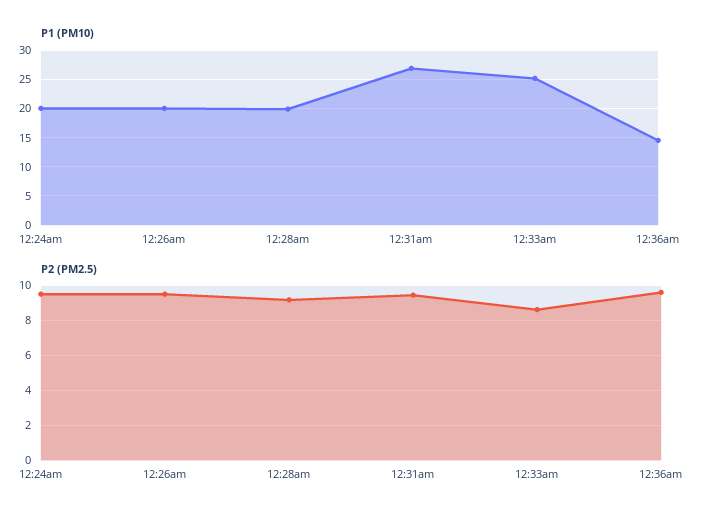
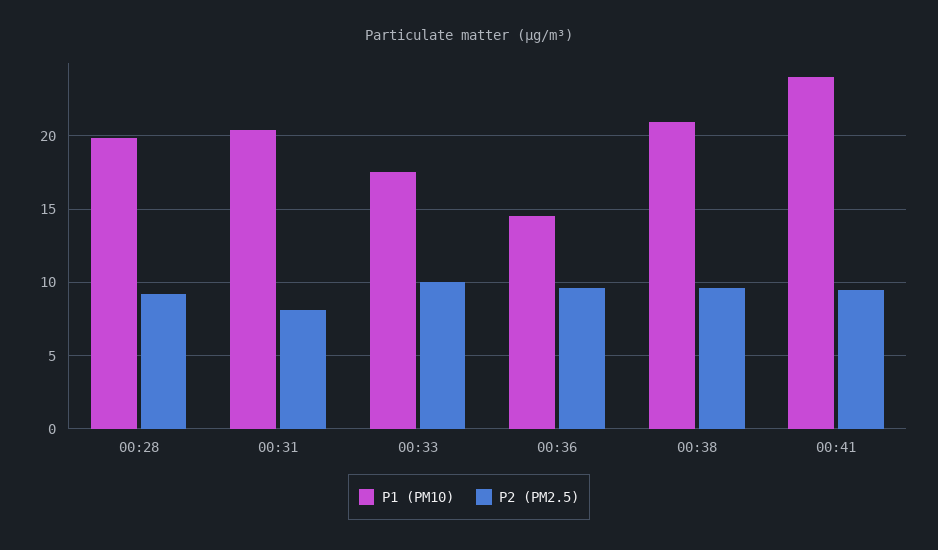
P1 (PM10), 12:24am: 20 -> none
P1 (PM10), 12:26am: 20 -> none
P1 (PM10), 12:31am: 27.5 -> 20.5
P1 (PM10), 12:33am: 25 -> 17.5
P2 (PM2.5), 12:24am: 9.5 -> none
P2 (PM2.5), 12:26am: 9.5 -> none
P2 (PM2.5), 12:31am: 9.5 -> 8
P2 (PM2.5), 12:33am: 8.5 -> 10
P1 (PM10), 00:38: none -> 21
P2 (PM2.5), 00:38: none -> 9.5
P1 (PM10), 00:41: none -> 24
P2 (PM2.5), 00:41: none -> 9.5

